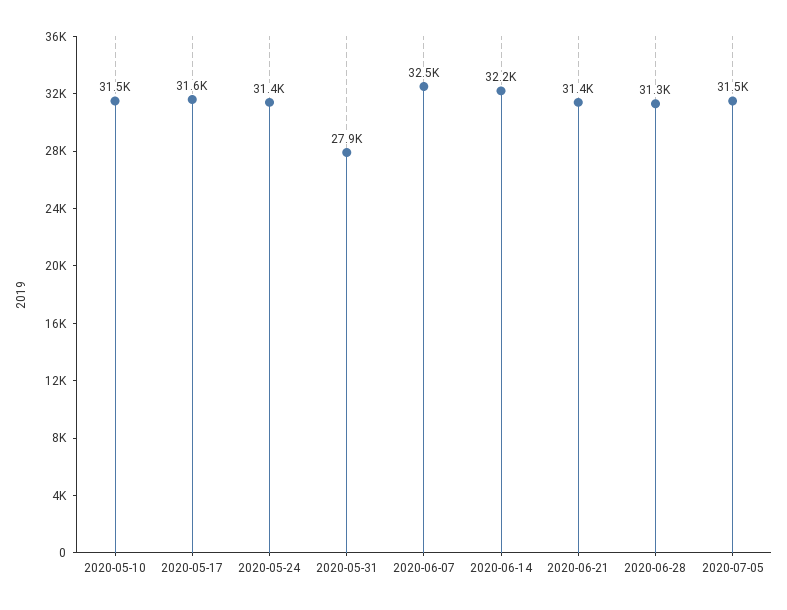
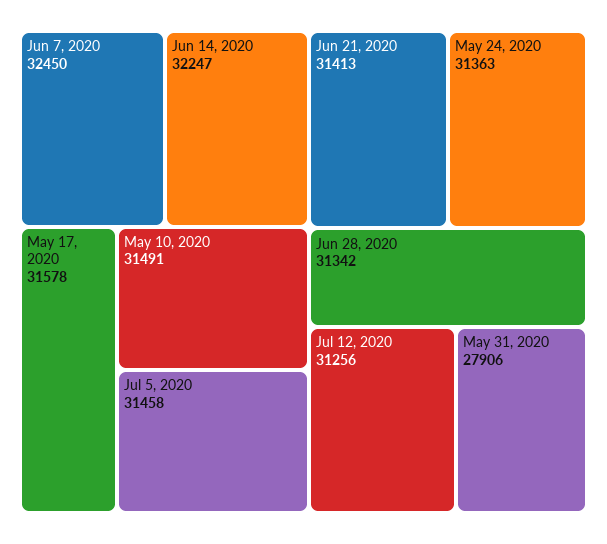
Jul 12, 2020: none -> 31256

